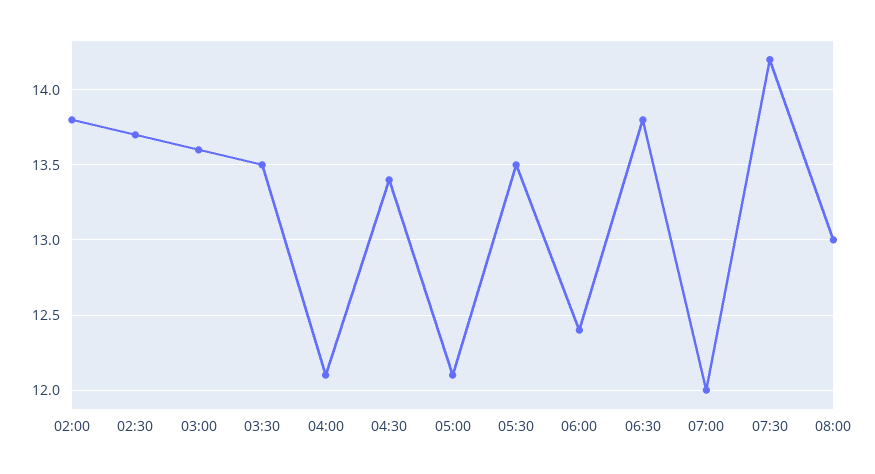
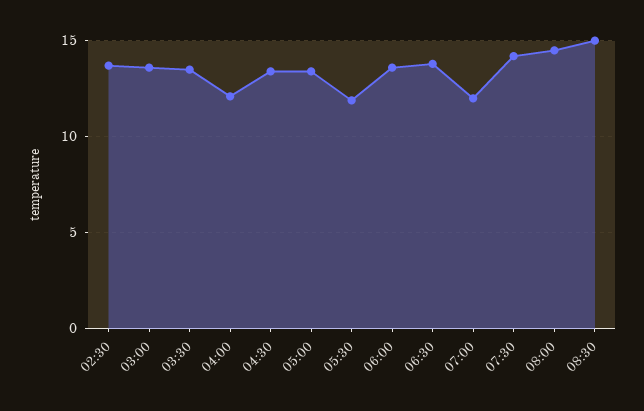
02:00: 13.8 -> none
05:00: 12.1 -> 13.5
05:30: 13.5 -> 12
06:00: 12.4 -> 13.5
08:00: 13 -> 14.5
08:30: none -> 15

